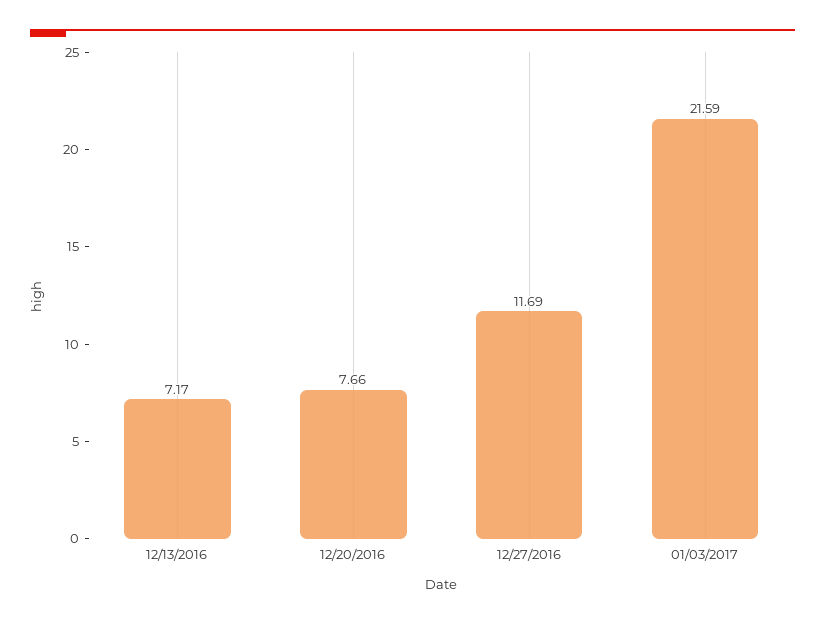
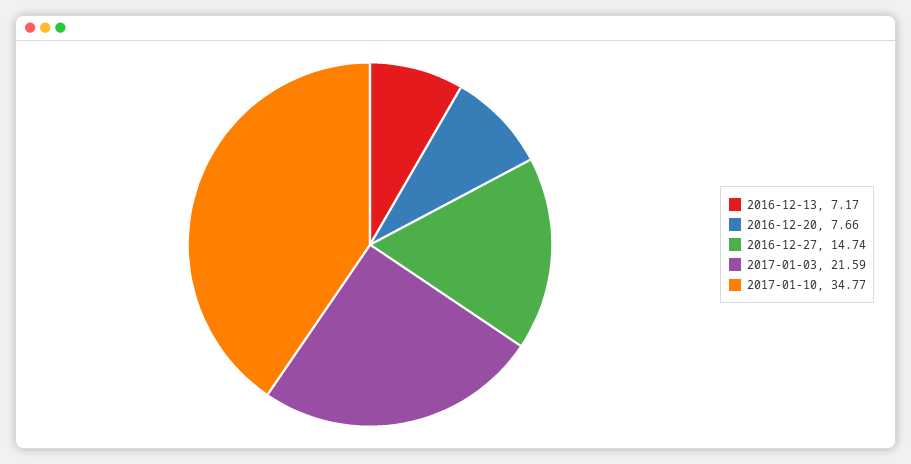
12/27/2016: 11.69 -> 14.74
2017-01-10: none -> 34.77

